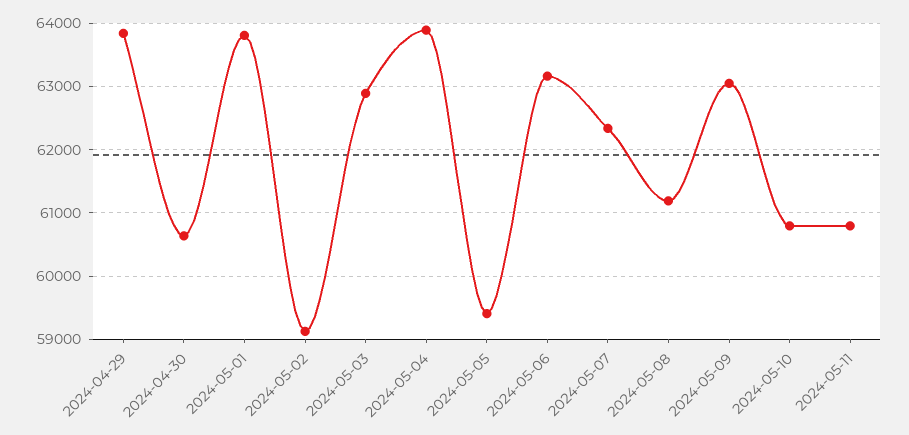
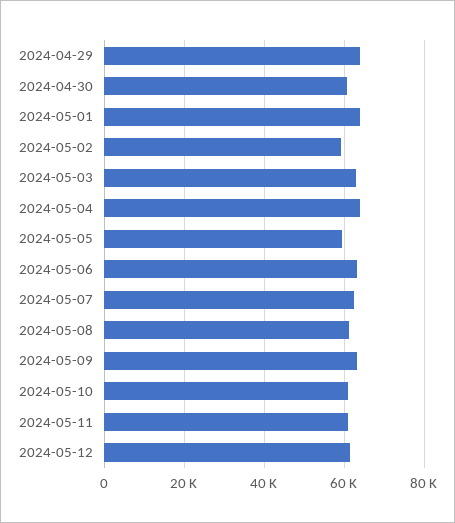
2024-05-12: none -> 62000

